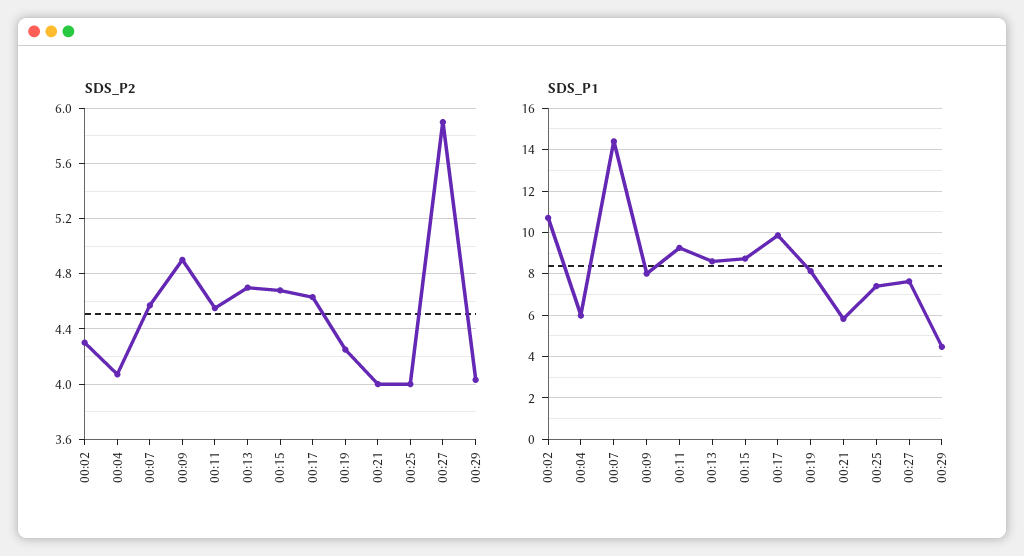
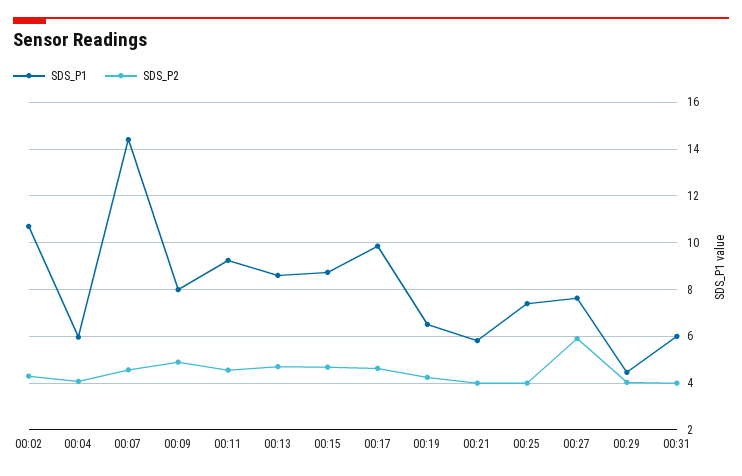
SDS_P1, 00:19: 8 -> 6.5
SDS_P1, 00:31: none -> 6
SDS_P2, 00:31: none -> 4

